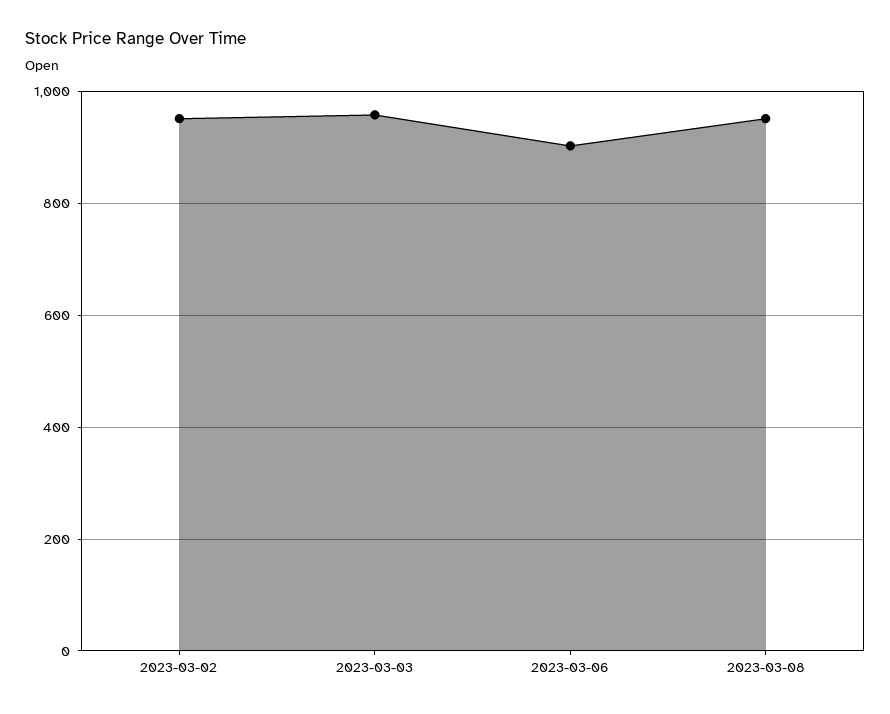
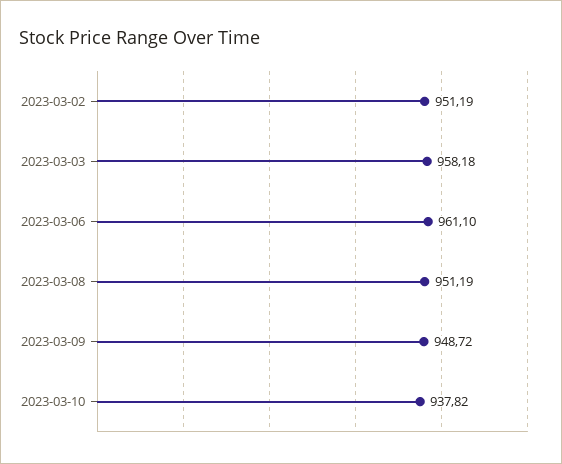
2023-03-06: 900 -> 961.1
2023-03-09: none -> 948.72
2023-03-10: none -> 937.82

